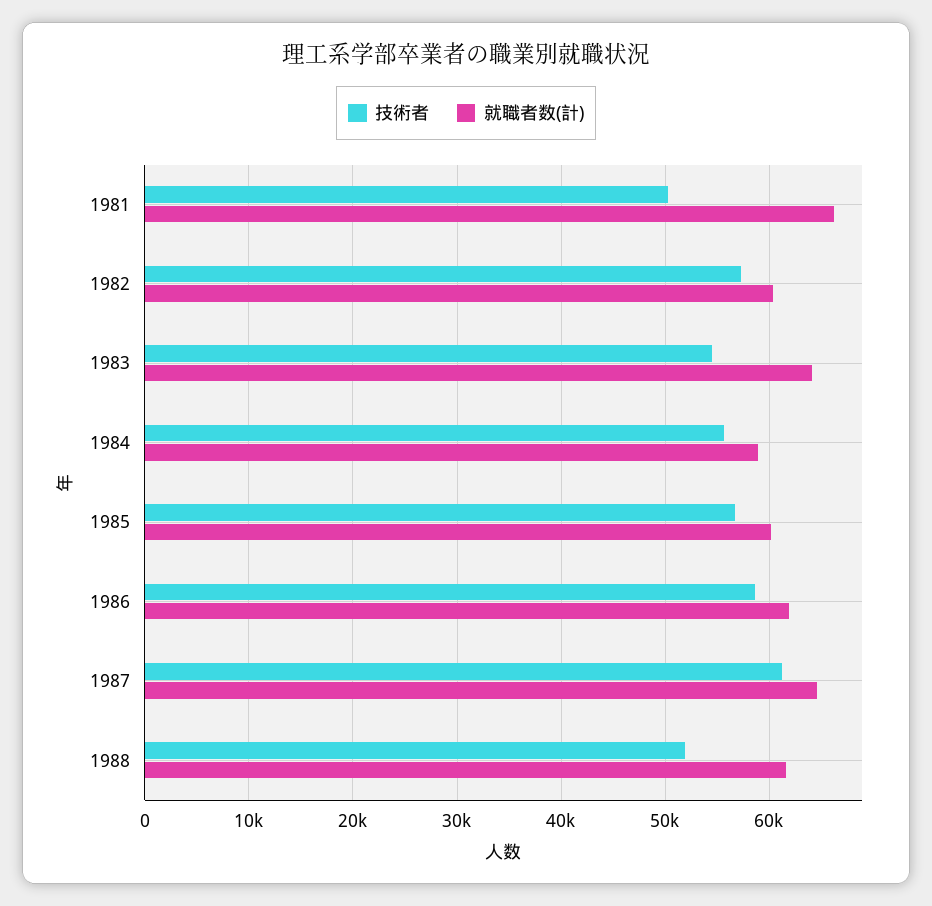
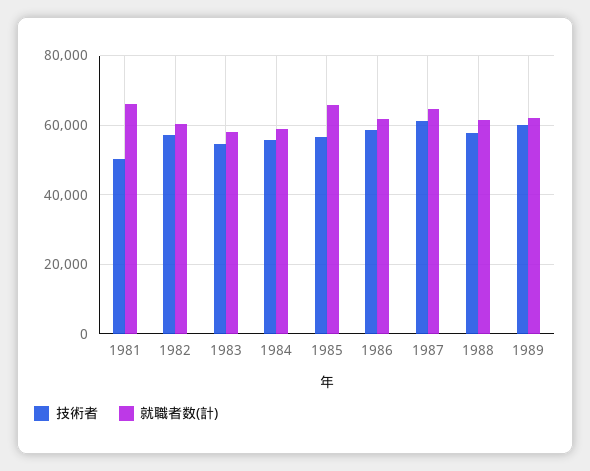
就職者数(計), 1983: 64000 -> 58000
就職者数(計), 1985: 60000 -> 66000
技術者, 1988: 52000 -> 58000
技術者, 1989: none -> 60000
就職者数(計), 1989: none -> 62000

